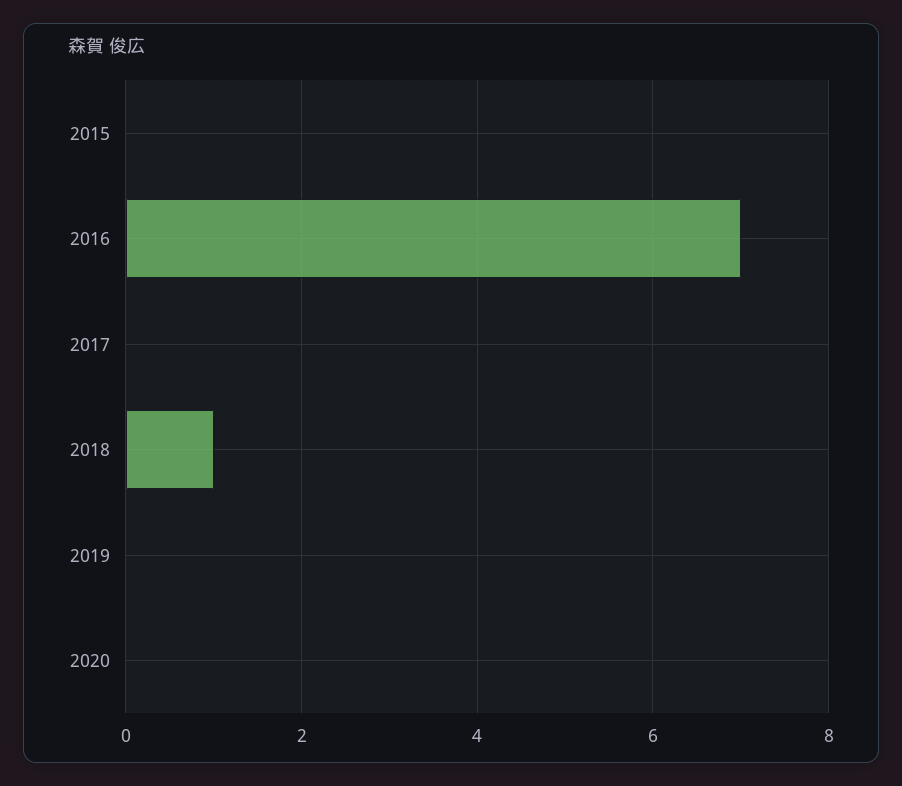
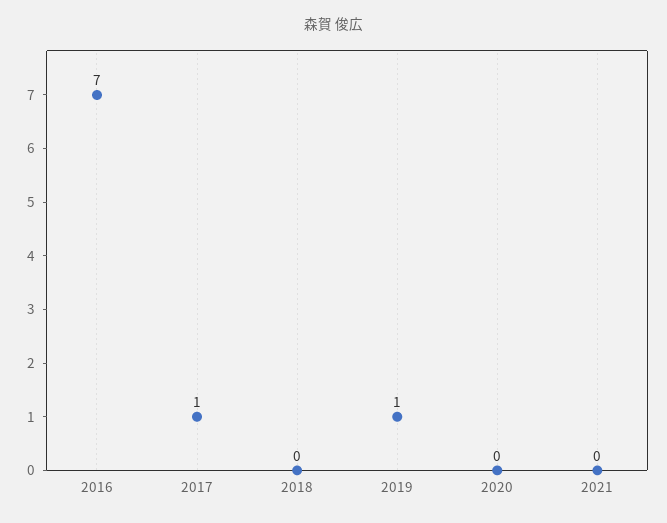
2015: 0 -> none
2017: 0 -> 1
2018: 1 -> 0
2019: 0 -> 1
2021: none -> 0

